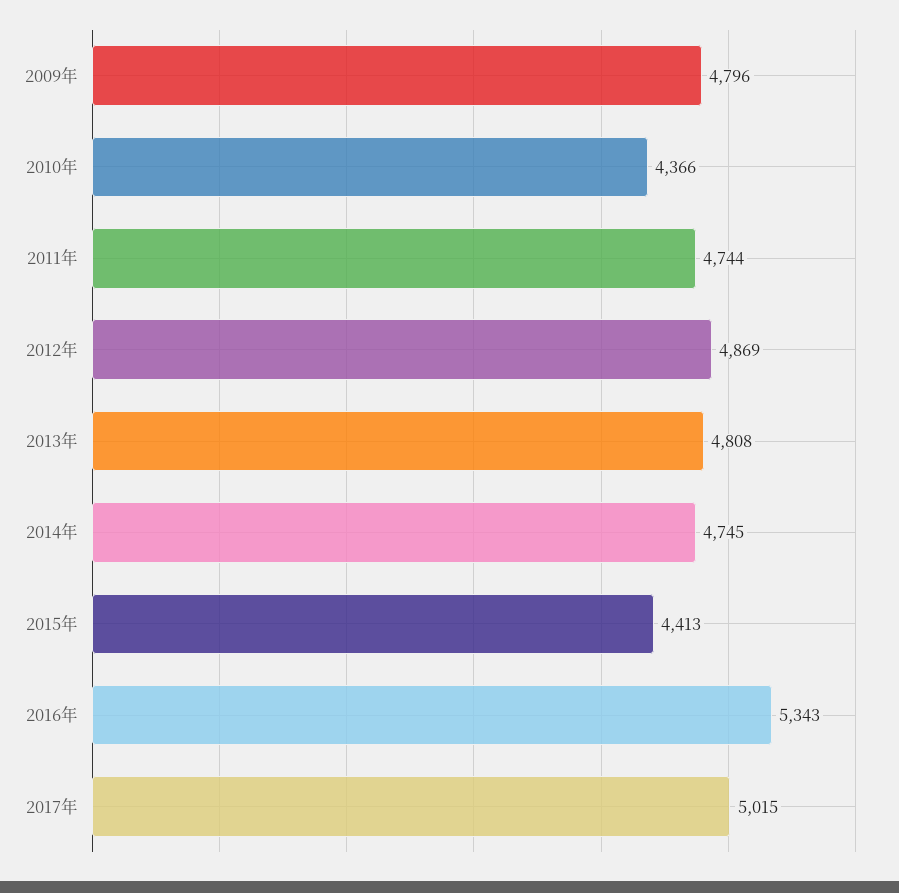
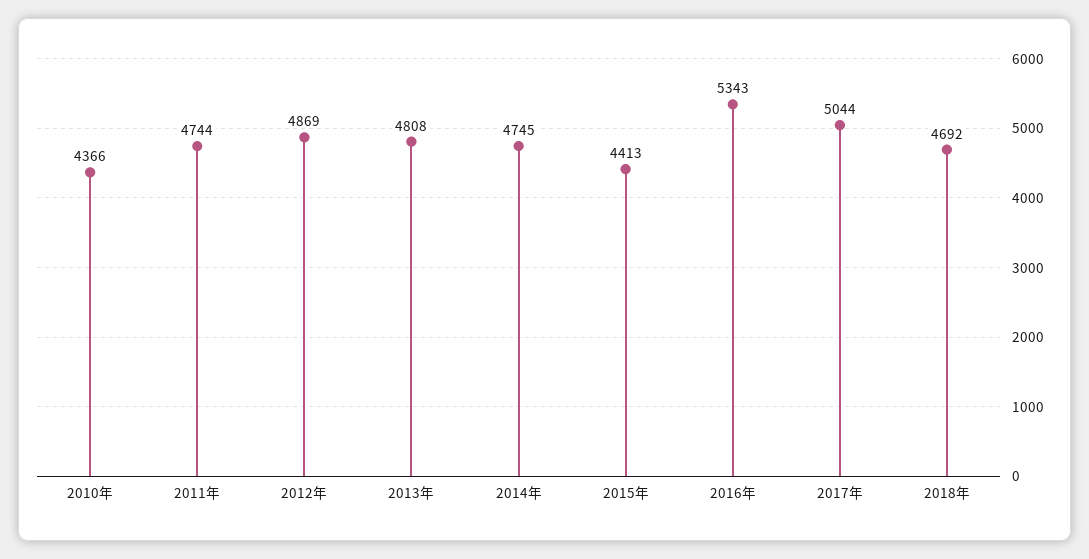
2009年: 4796 -> none
2017年: 5015 -> 5044
2018年: none -> 4692

